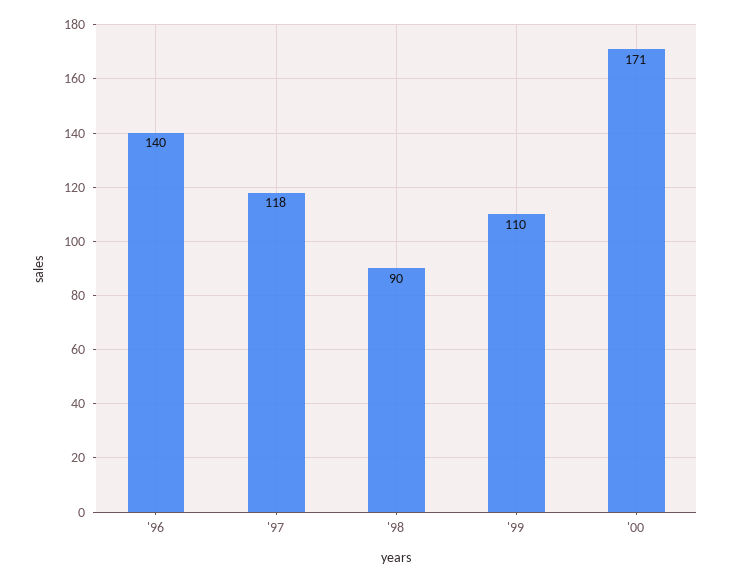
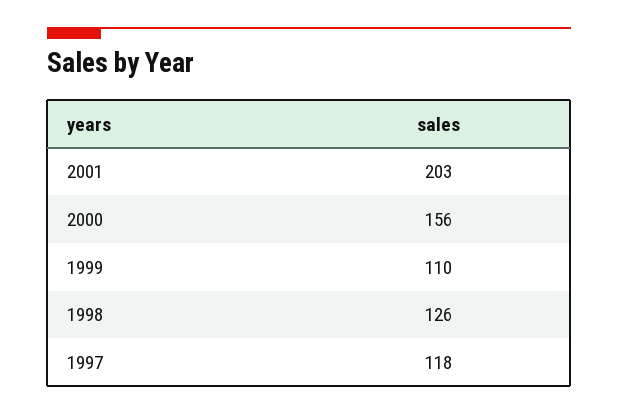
'96: 140 -> none
'98: 90 -> 126
'00: 171 -> 156
2001: none -> 203

